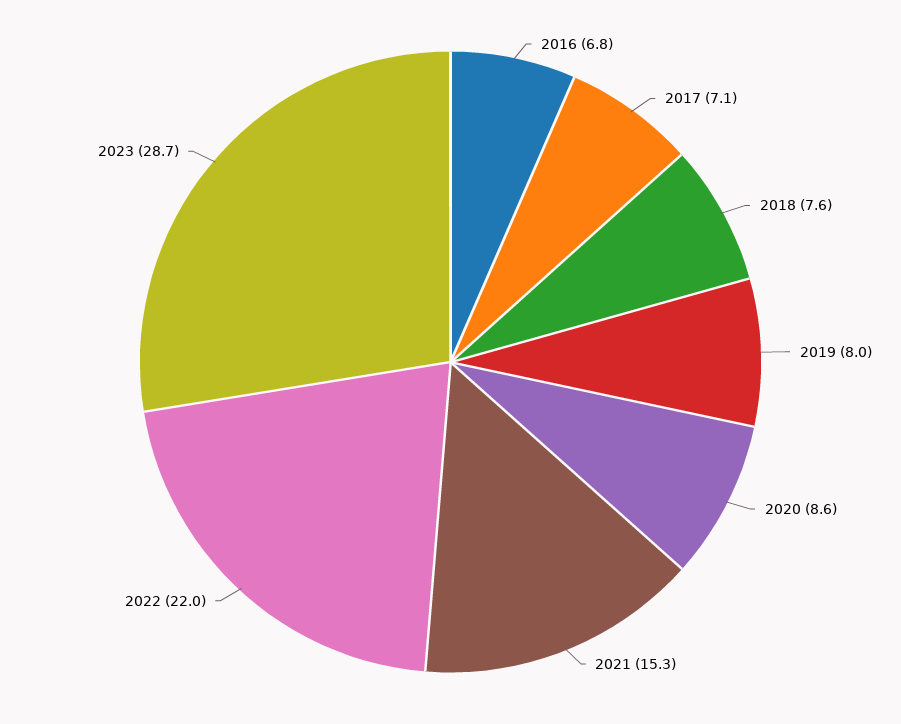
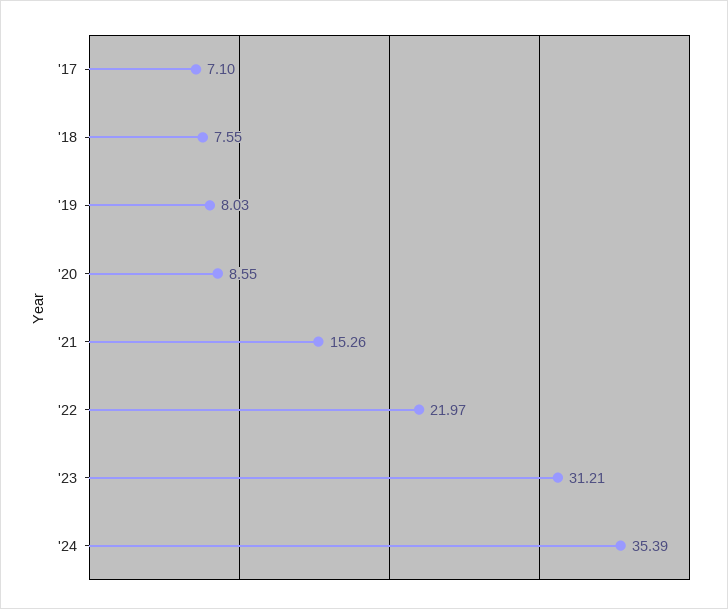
2016: 6.8 -> none
2023: 28.7 -> 31.21
'24: none -> 35.39

